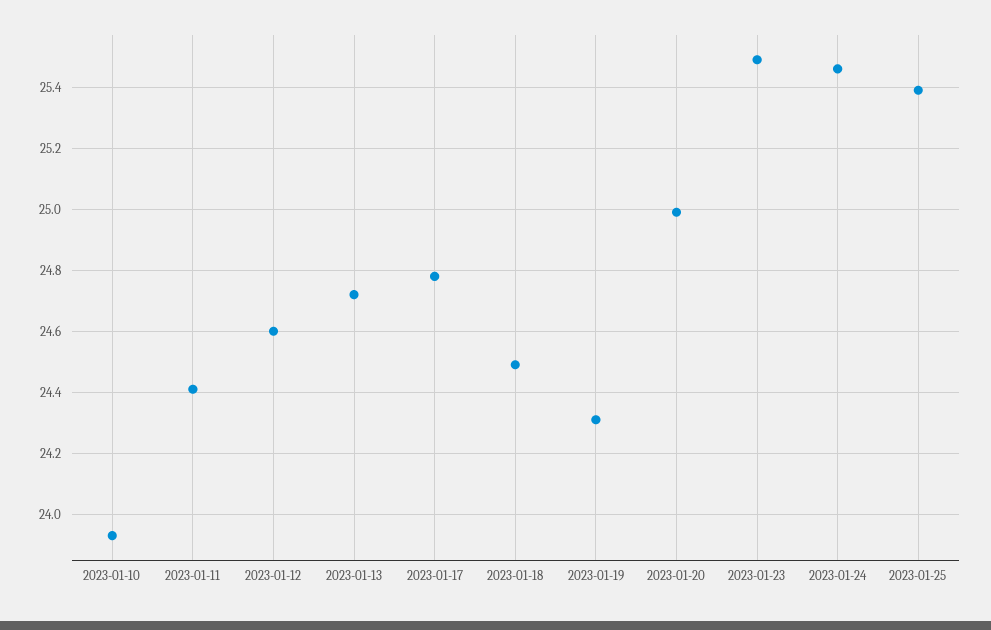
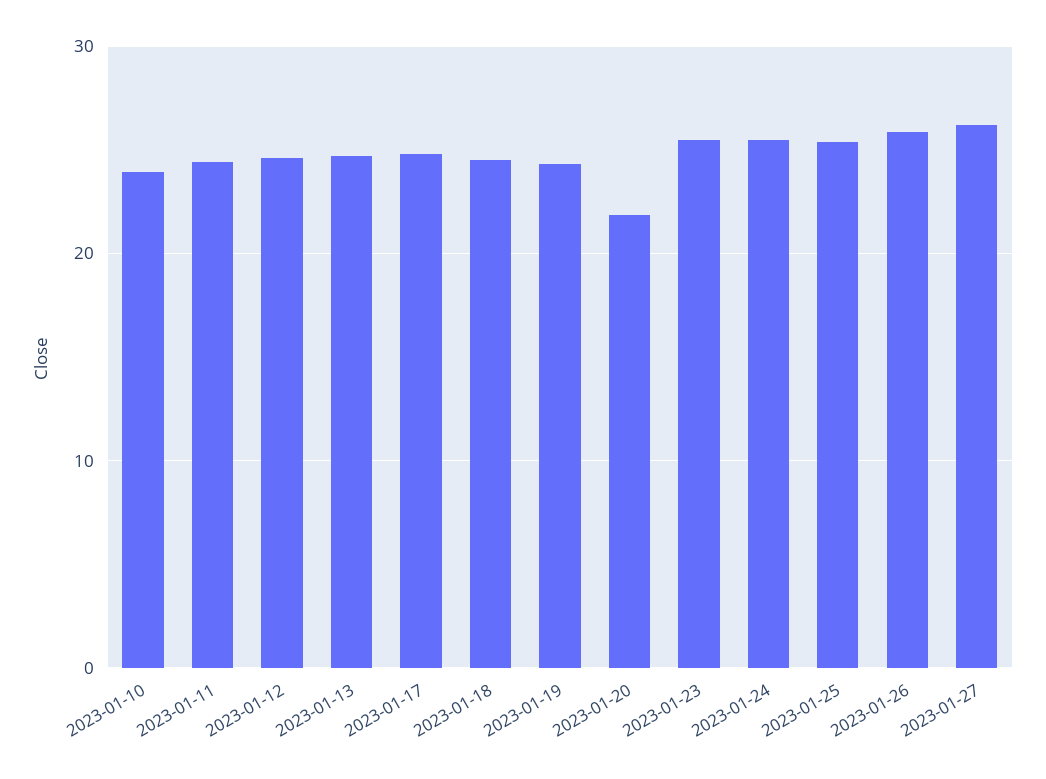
2023-01-20: 25 -> 22
2023-01-26: none -> 26
2023-01-27: none -> 26

